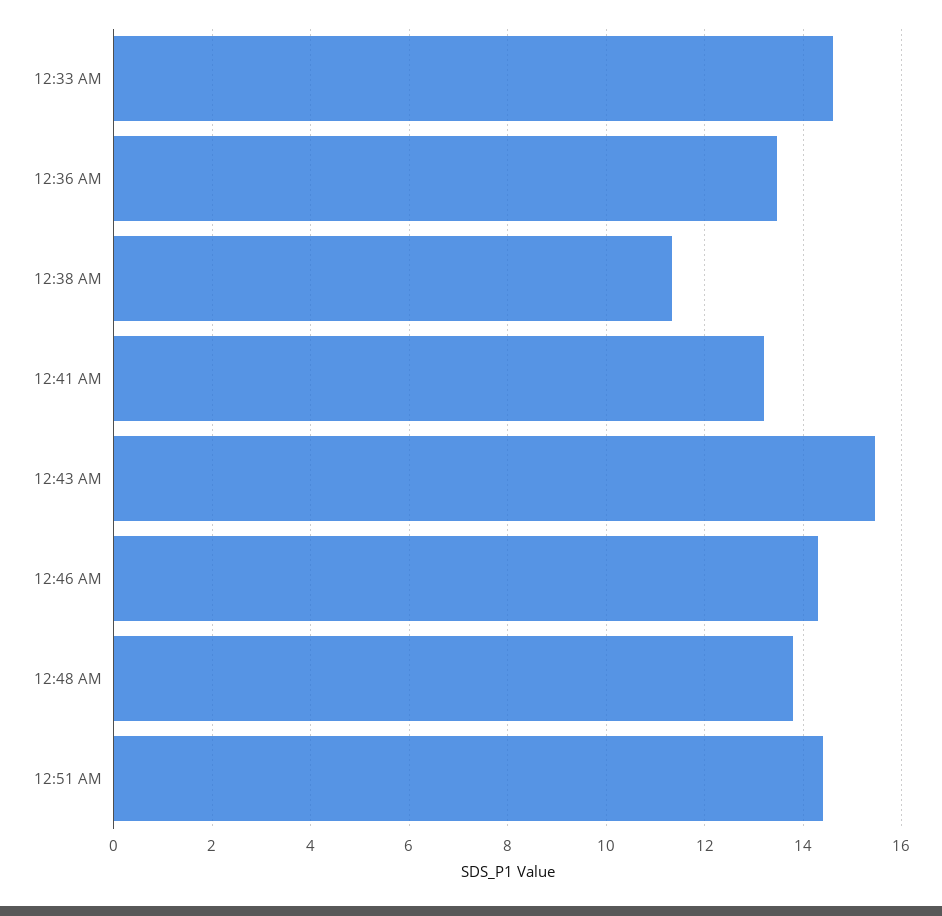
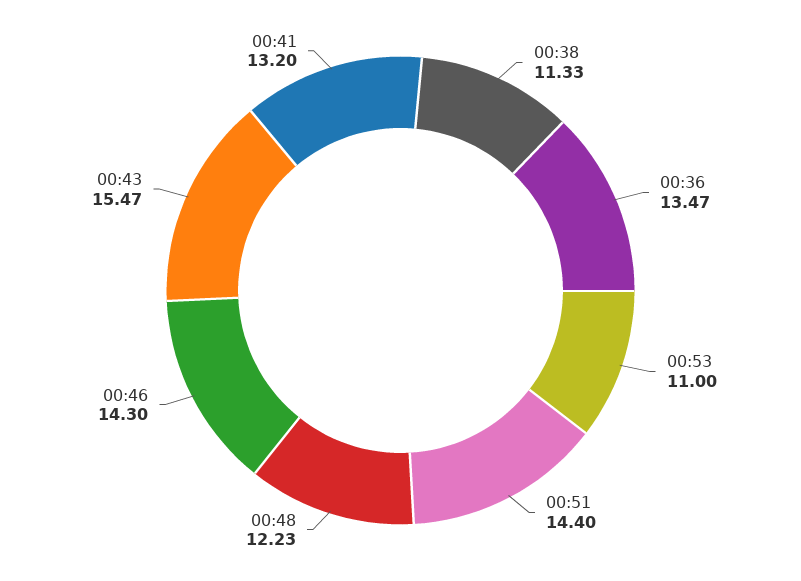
12:33 AM: 14.6 -> none
12:48 AM: 13.8 -> 12.23
00:53: none -> 11

